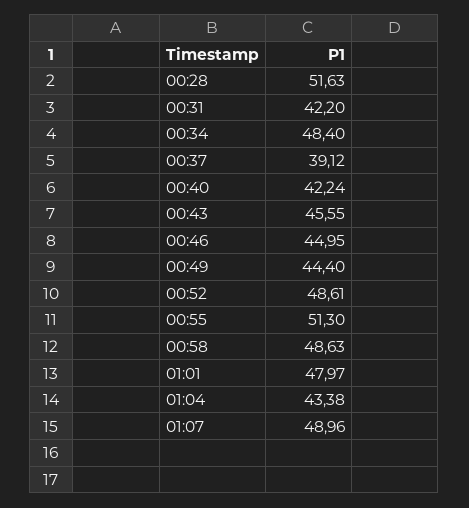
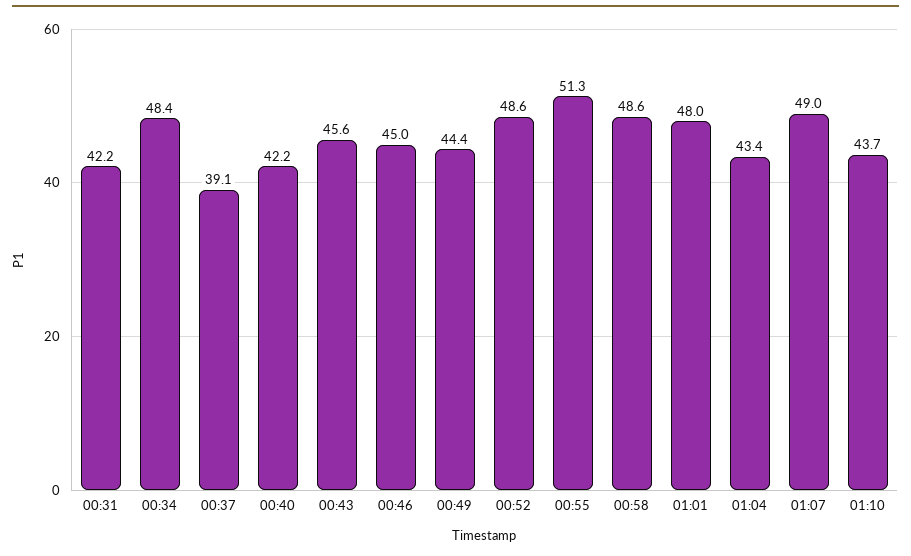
00:28: 51.63 -> none
01:10: none -> 43.7

